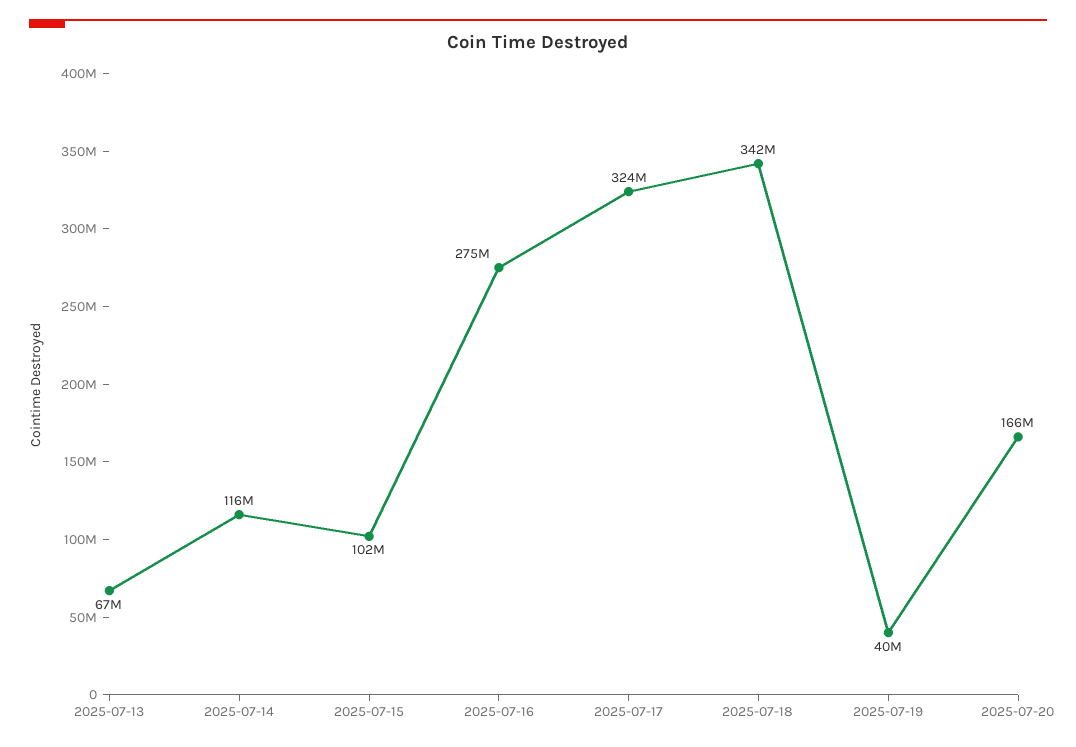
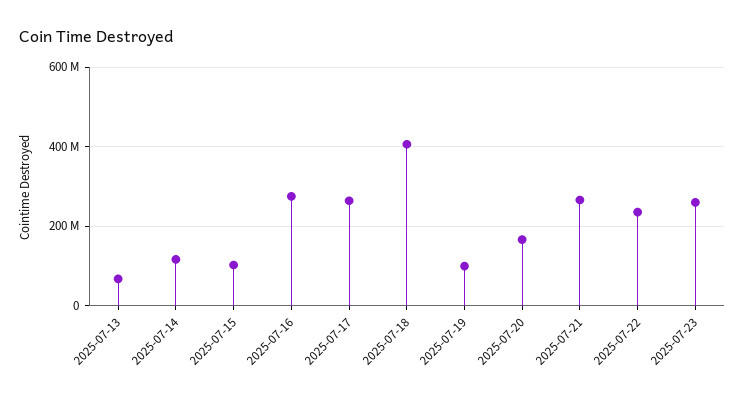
2025-07-17: 324000000 -> 260000000
2025-07-18: 342000000 -> 400000000
2025-07-19: 40000000 -> 100000000
2025-07-21: none -> 260000000
2025-07-22: none -> 240000000
2025-07-23: none -> 260000000

